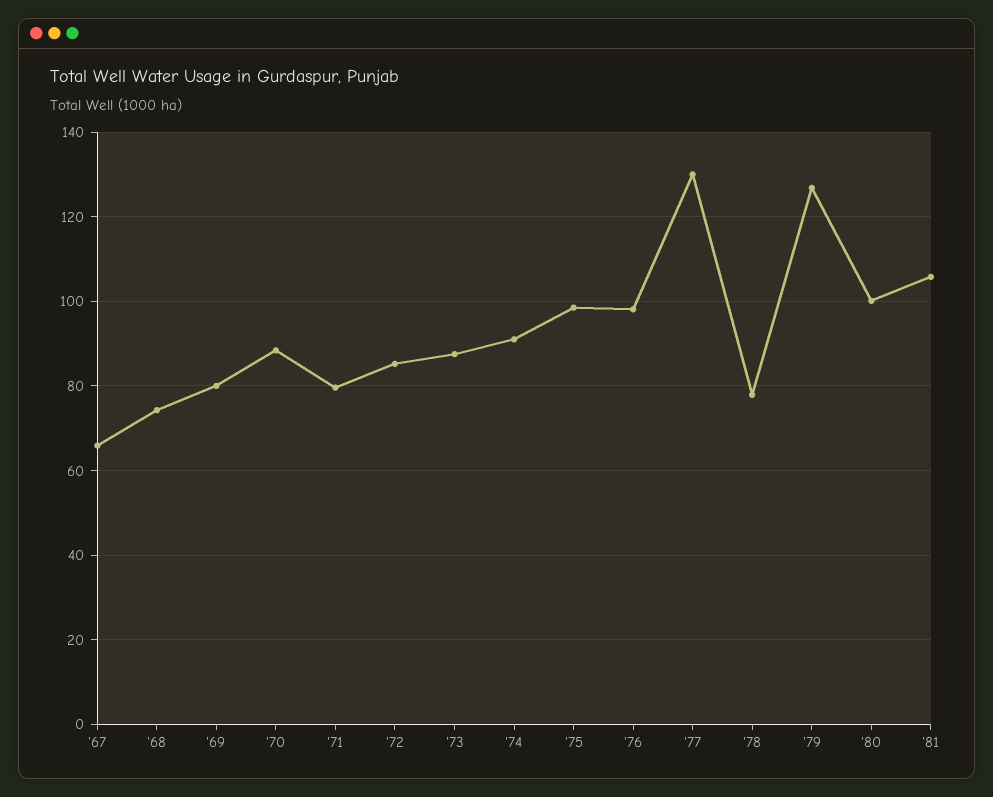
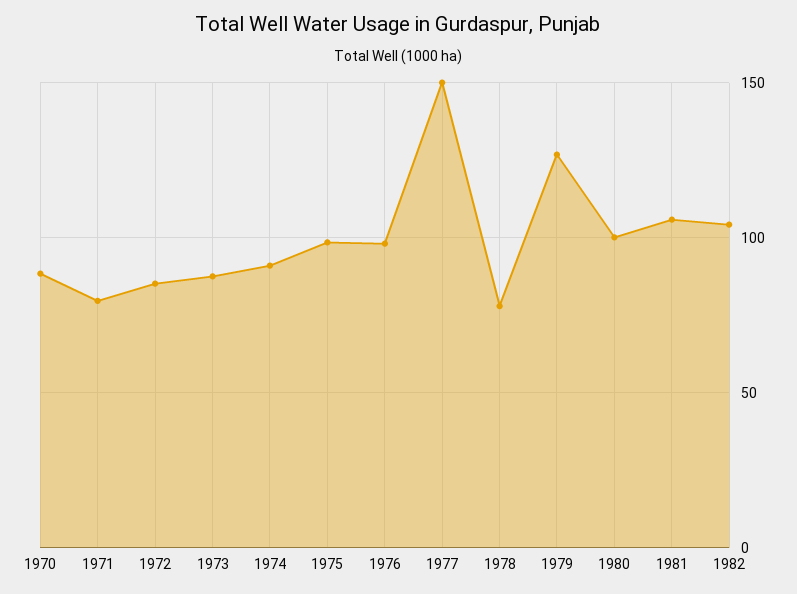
'67: 66 -> none
'68: 74 -> none
'69: 80 -> none
'77: 130 -> 150
1982: none -> 105

